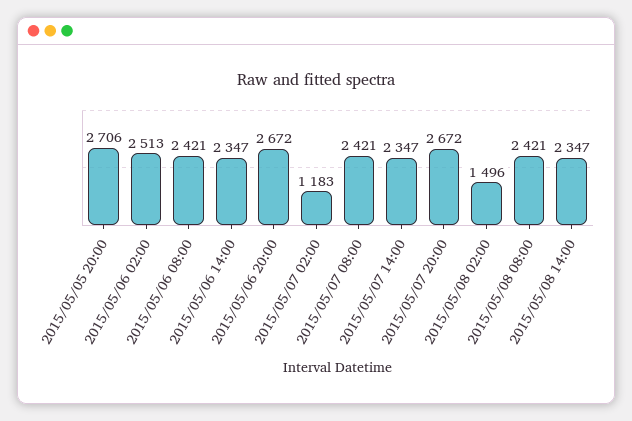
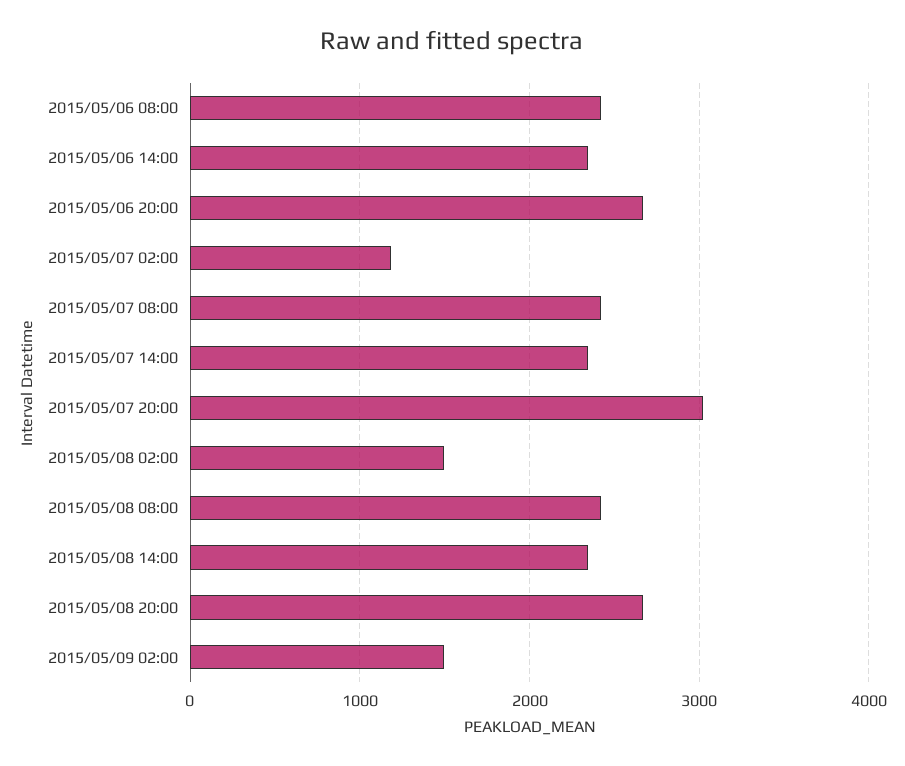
2015/05/05 20:00: 2706 -> none
2015/05/06 02:00: 2513 -> none
2015/05/07 20:00: 2672 -> 3000
2015/05/08 20:00: none -> 2700
2015/05/09 02:00: none -> 1500

